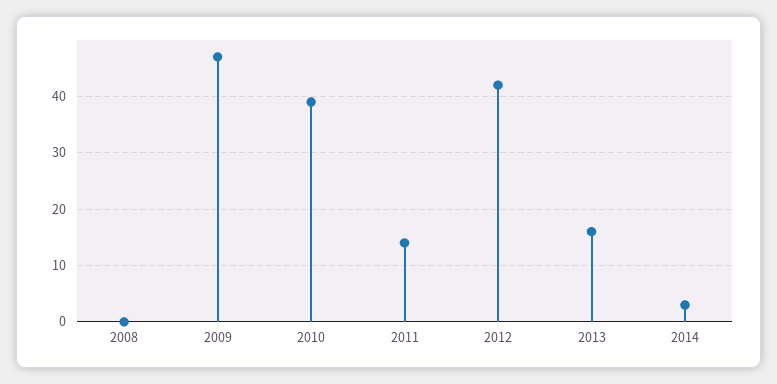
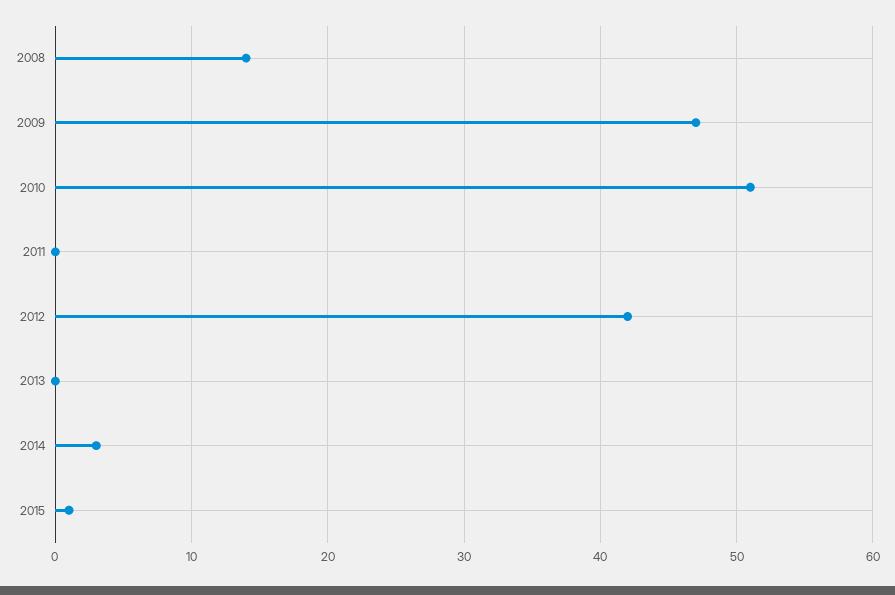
2008: 0 -> 14
2010: 40 -> 51
2011: 15 -> 0
2013: 15 -> 0
2015: none -> 1

